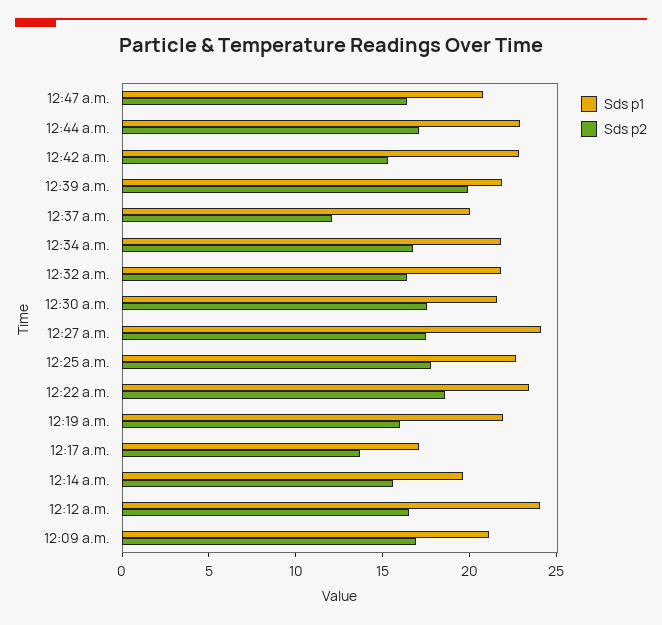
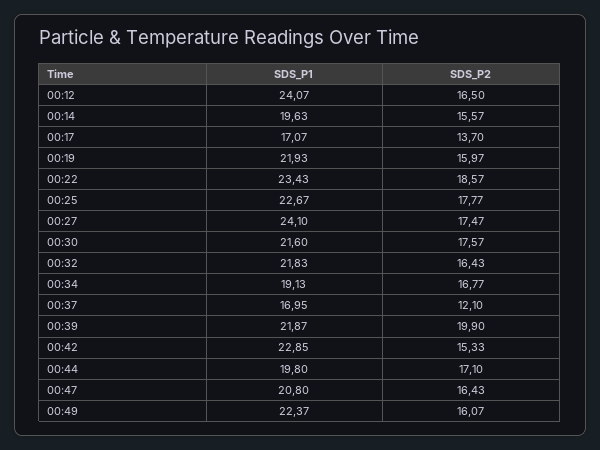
Sds p1, 12:44 a.m.: 23 -> 19.8
Sds p1, 12:37 a.m.: 20 -> 16.95
Sds p1, 12:34 a.m.: 22 -> 19.13
Sds p1, 12:09 a.m.: 21 -> none
Sds p2, 12:09 a.m.: 17 -> none
Sds p1, 00:49: none -> 22.37
Sds p2, 00:49: none -> 16.07

